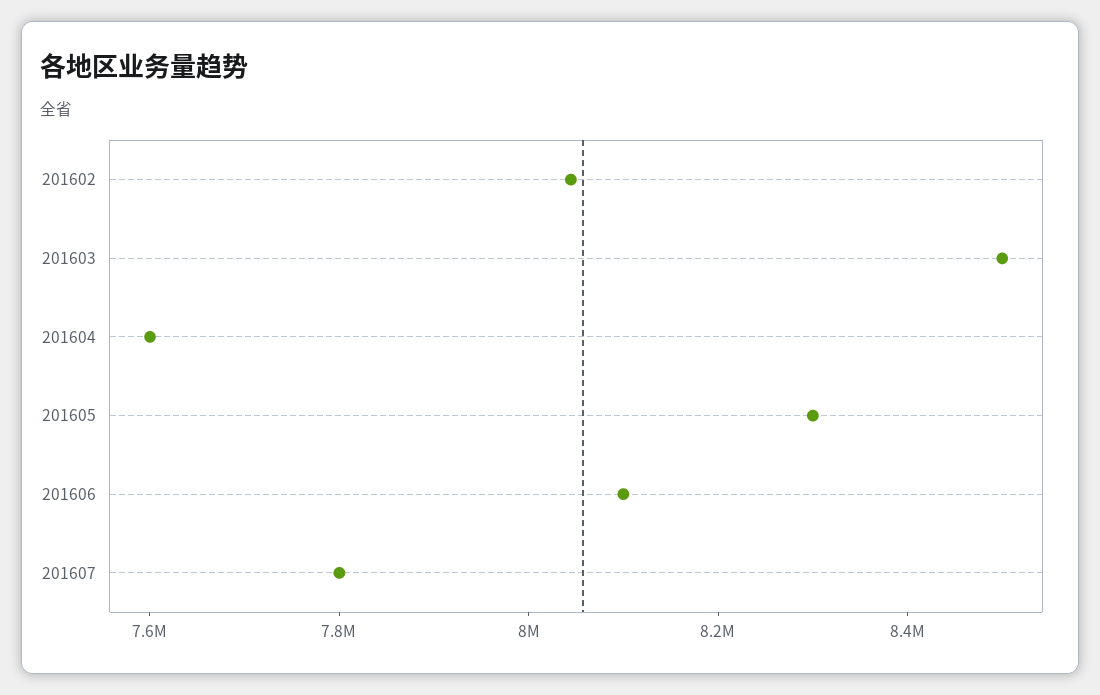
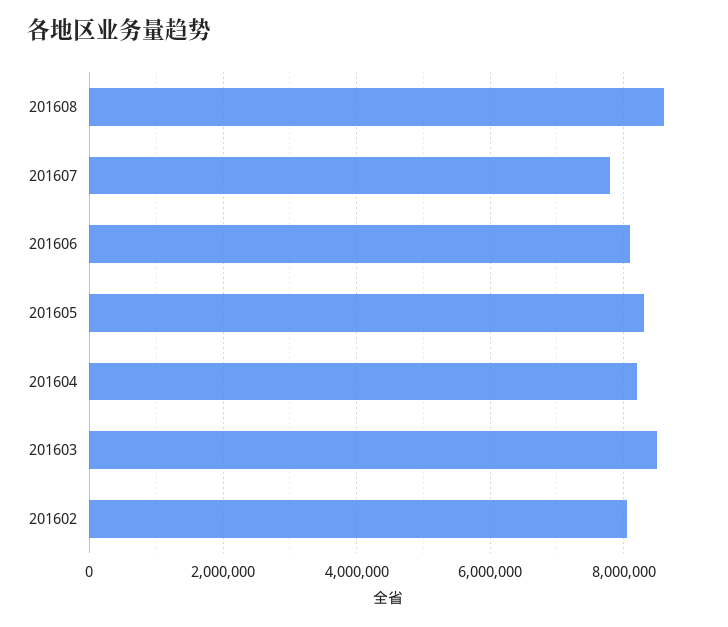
201604: 7600000 -> 8200000
201608: none -> 8600000

